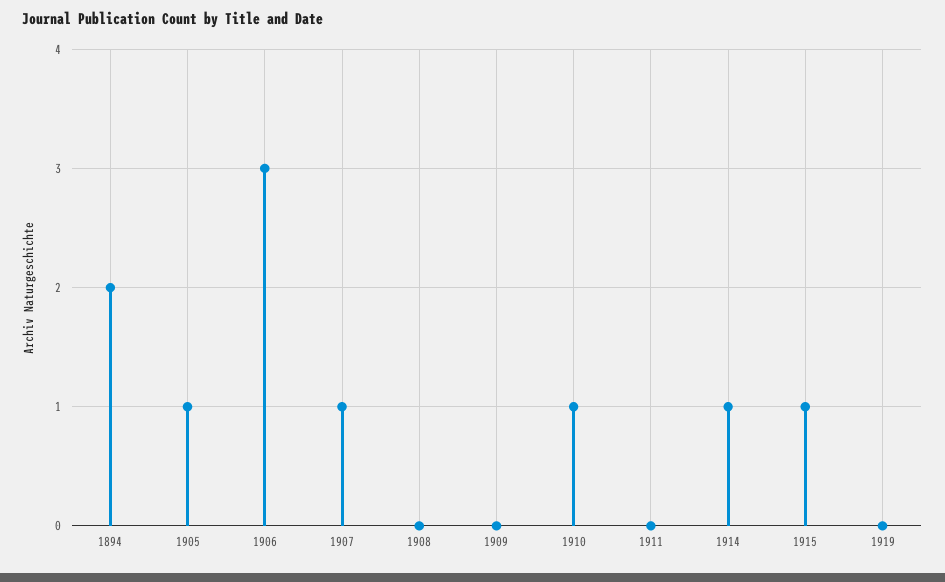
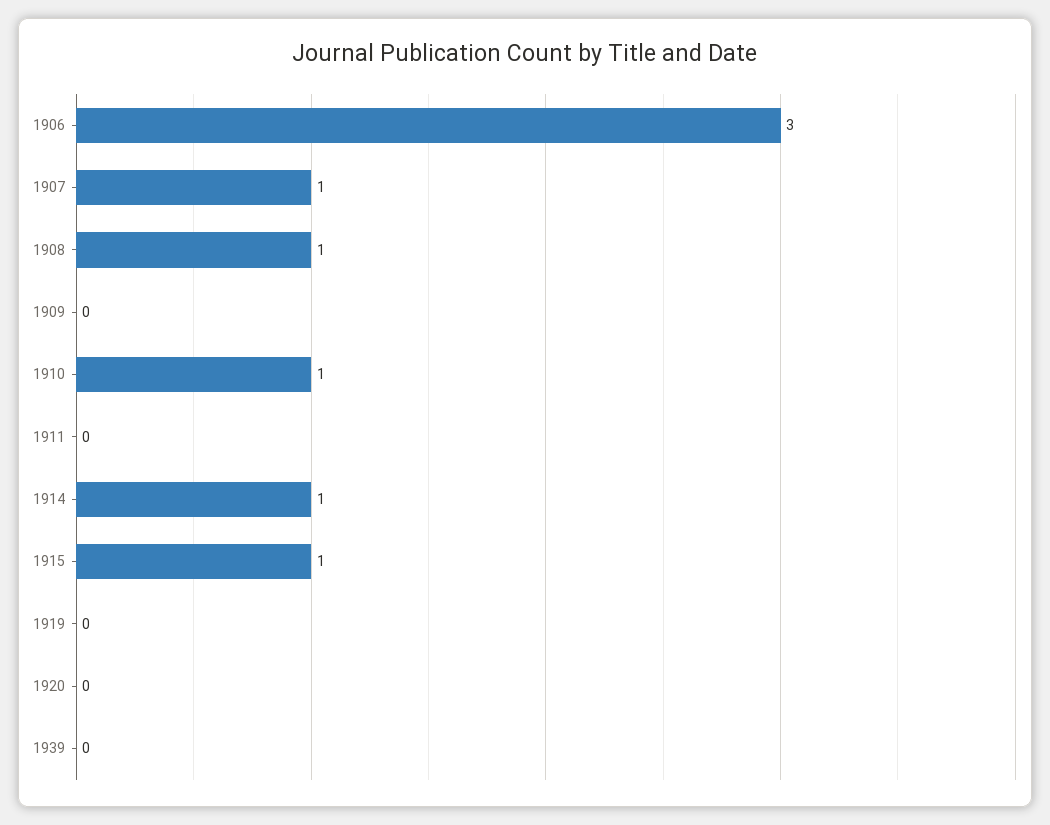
1894: 2 -> none
1905: 1 -> none
1908: 0 -> 1
1920: none -> 0
1939: none -> 0

